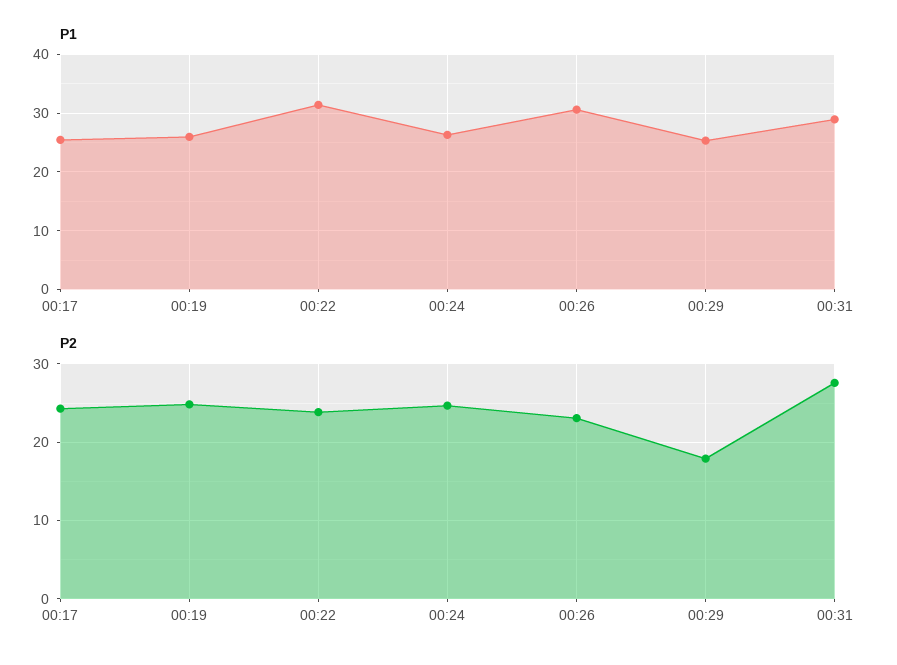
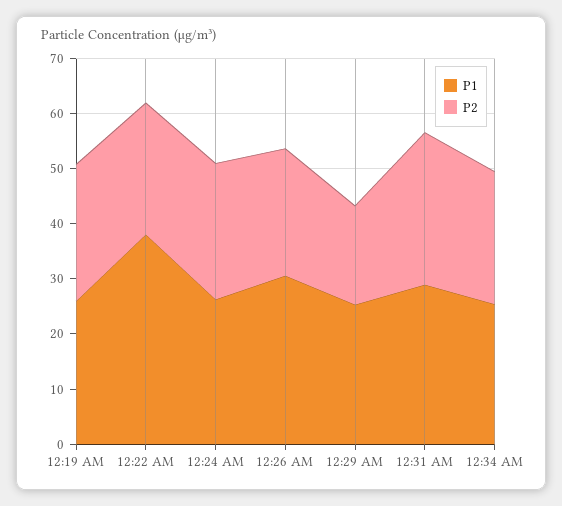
P1, 00:17: 26 -> none
P1, 00:22: 32 -> 38
P2, 00:17: 24 -> none
P1, 12:34 AM: none -> 26
P2, 12:34 AM: none -> 24

